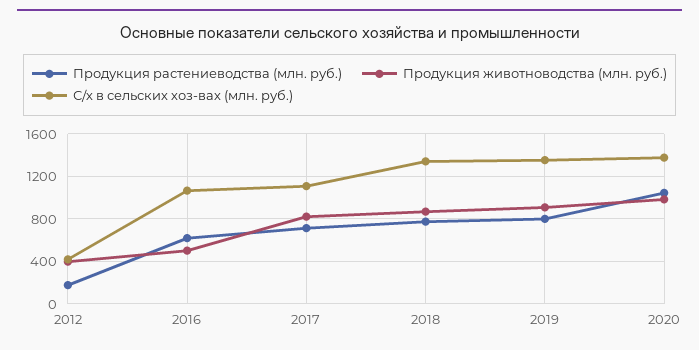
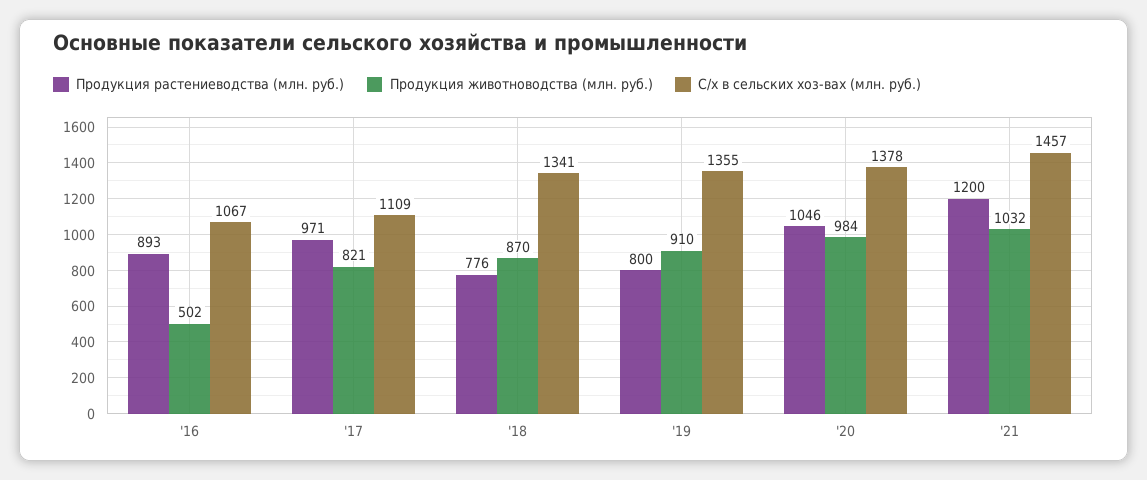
Продукция растениеводства (млн. руб.), 2012: 200 -> none
Продукция животноводства (млн. руб.), 2012: 400 -> none
С/х в сельских хоз-вах (млн. руб.), 2012: 400 -> none
Продукция растениеводства (млн. руб.), 2016: 600 -> 893
Продукция растениеводства (млн. руб.), 2017: 700 -> 971
Продукция растениеводства (млн. руб.), '21: none -> 1200
Продукция животноводства (млн. руб.), '21: none -> 1032
С/х в сельских хоз-вах (млн. руб.), '21: none -> 1457

